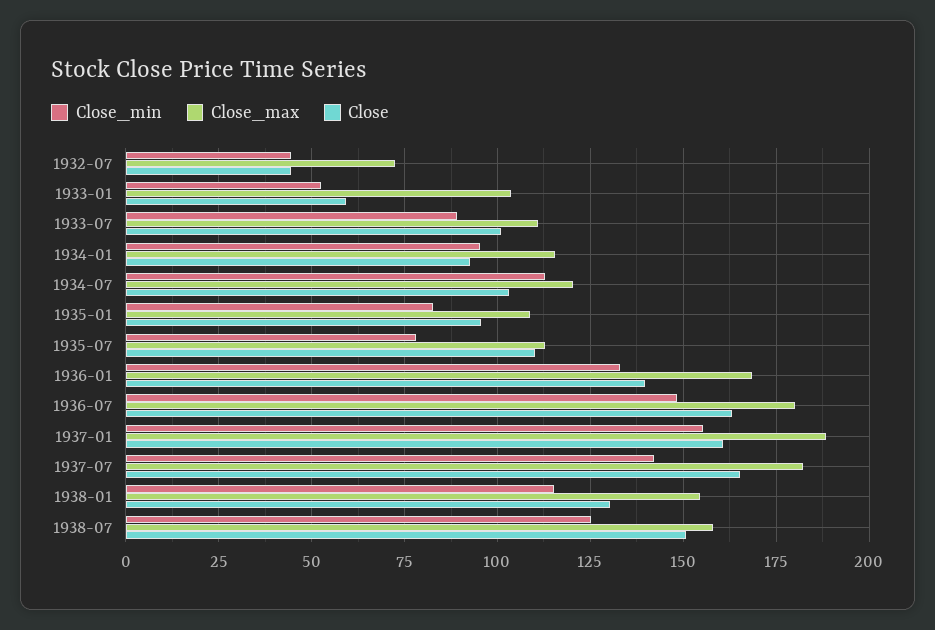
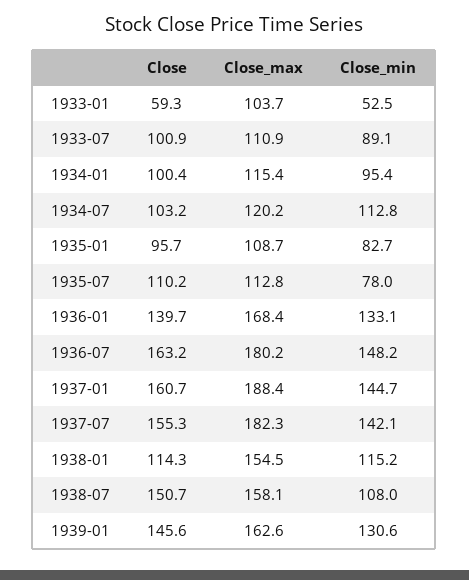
Close_min, 1932-07: 45 -> none
Close_max, 1932-07: 72.5 -> none
Close, 1932-07: 45 -> none
Close, 1934-01: 92.5 -> 100.4
Close_min, 1937-01: 155 -> 144.7
Close, 1937-07: 165 -> 155.3
Close, 1938-01: 130 -> 114.3
Close_min, 1938-07: 125 -> 108
Close, 1939-01: none -> 145.6
Close_max, 1939-01: none -> 162.6
Close_min, 1939-01: none -> 130.6

